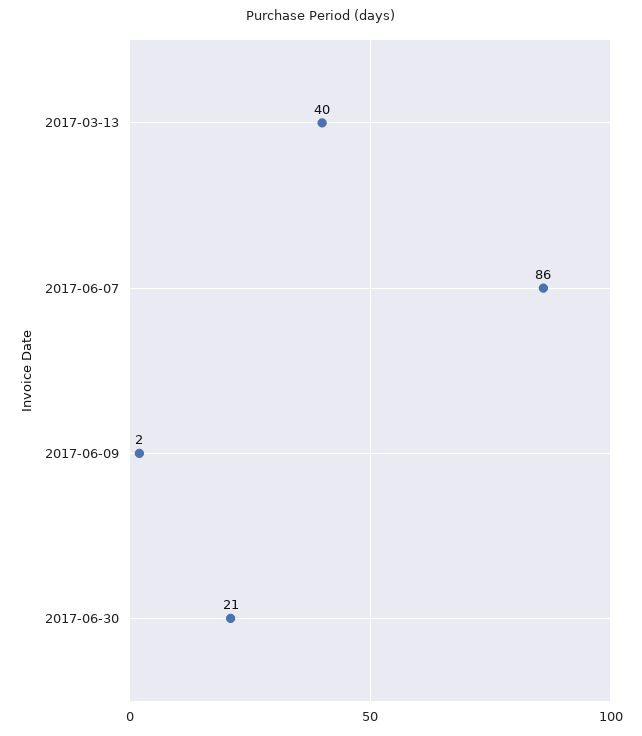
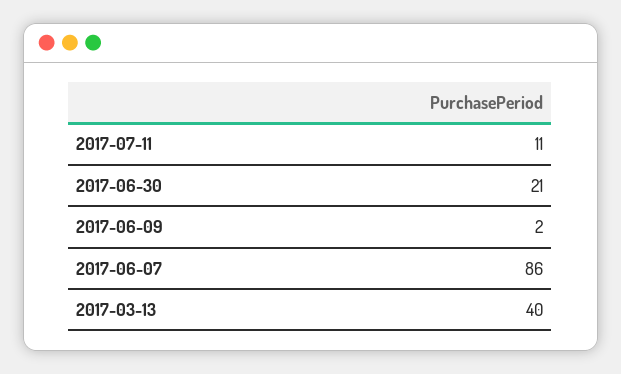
2017-07-11: none -> 11

